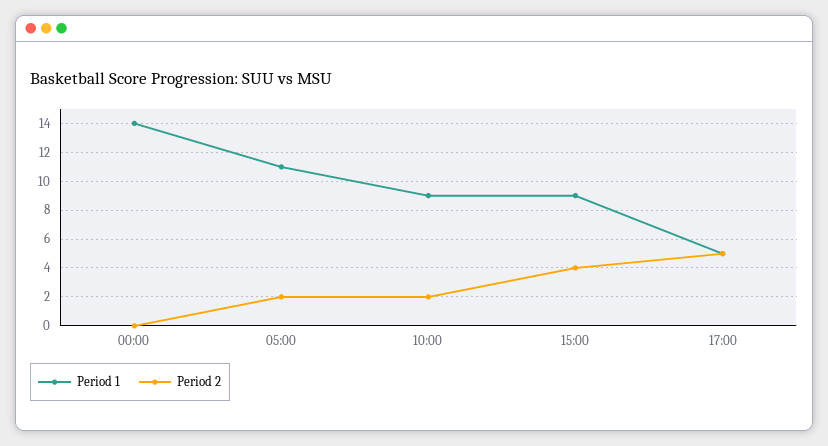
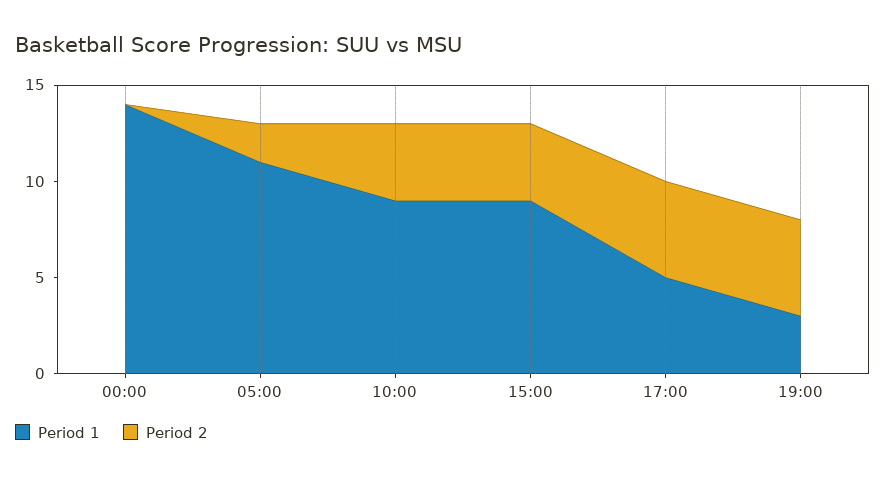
Period 2, 10:00: 2 -> 4
Period 1, 19:00: none -> 3
Period 2, 19:00: none -> 5

